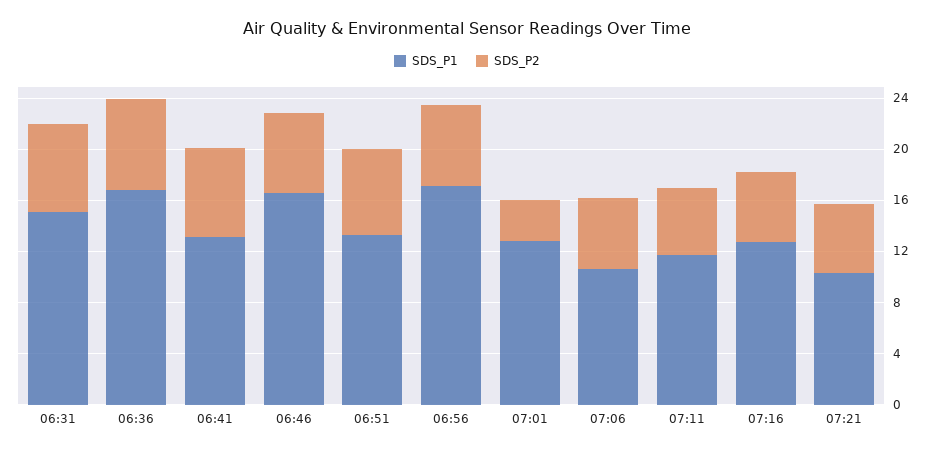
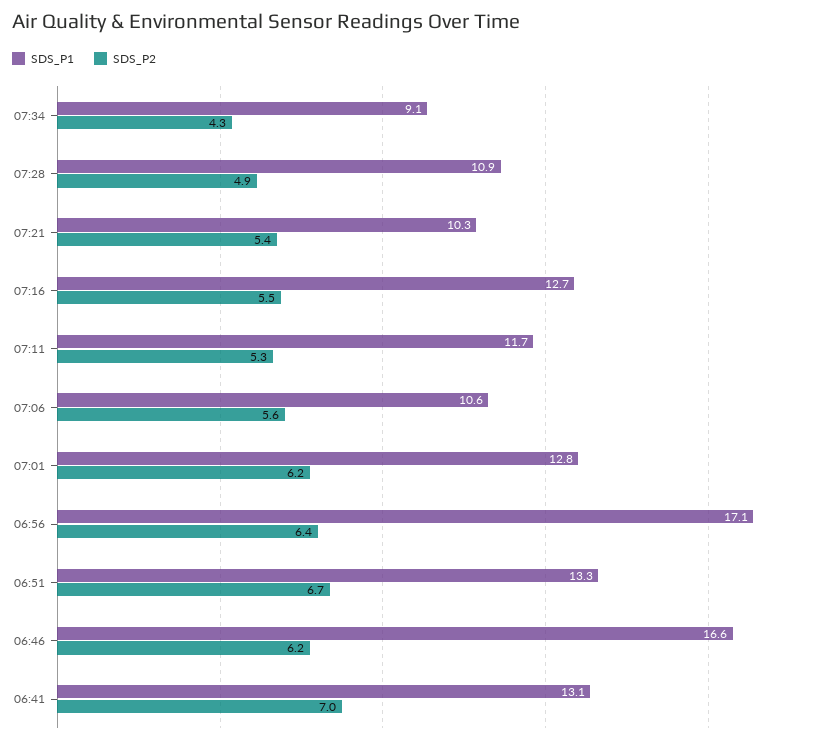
SDS_P1, 06:31: 15 -> none
SDS_P2, 06:31: 7 -> none
SDS_P1, 06:36: 17 -> none
SDS_P2, 06:36: 7 -> none
SDS_P2, 07:01: 3 -> 6.2
SDS_P1, 07:34: none -> 9.1
SDS_P2, 07:34: none -> 4.3
SDS_P1, 07:28: none -> 10.9
SDS_P2, 07:28: none -> 4.9

